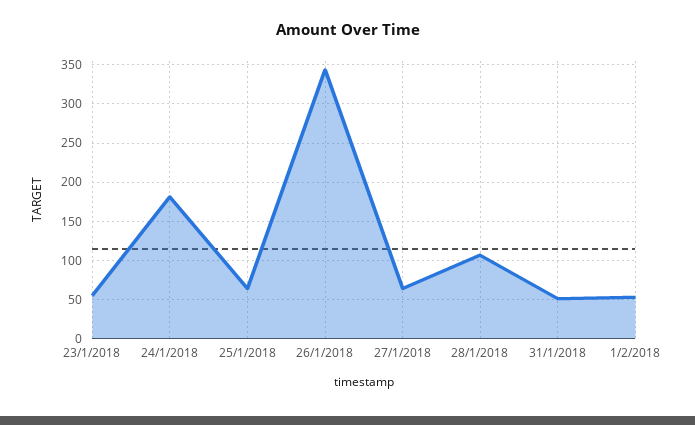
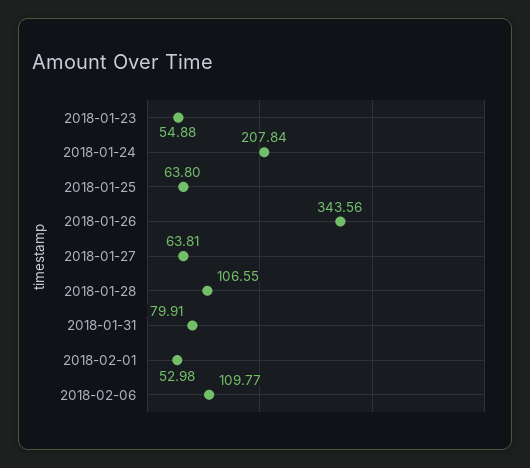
24/1/2018: 180 -> 207.84
31/1/2018: 50 -> 79.91
2018-02-06: none -> 109.77

